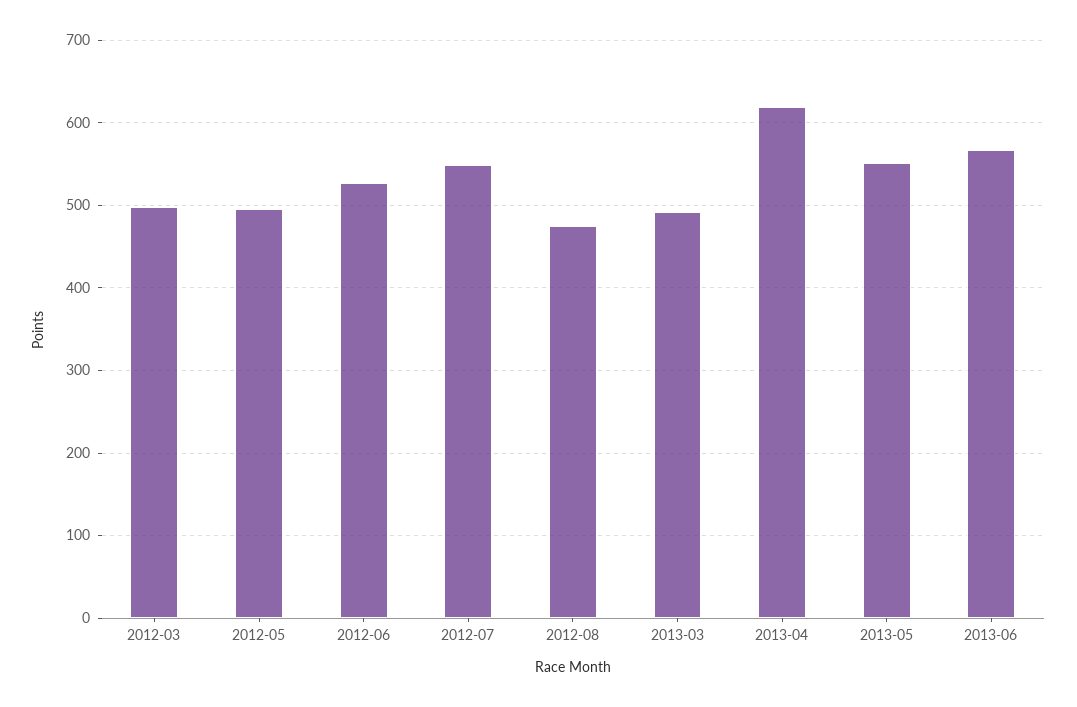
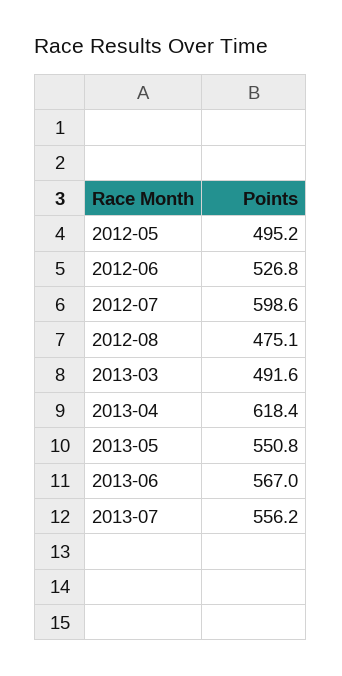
2012-03: 500 -> none
2012-07: 550 -> 598.6
2013-07: none -> 556.2

